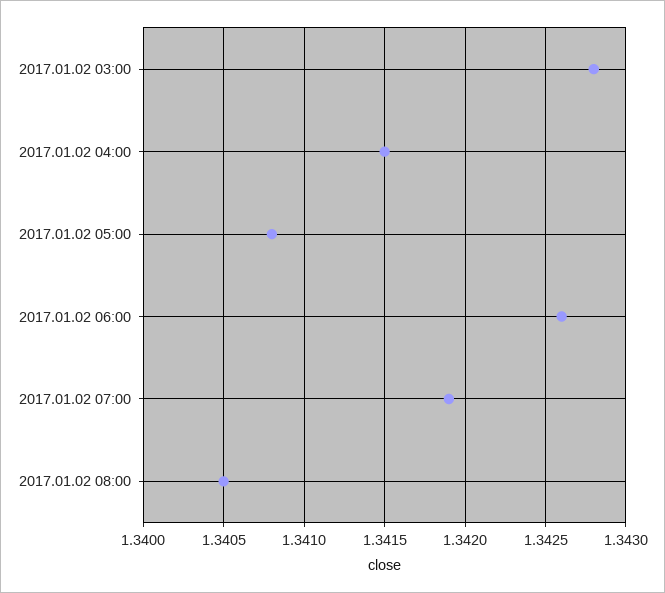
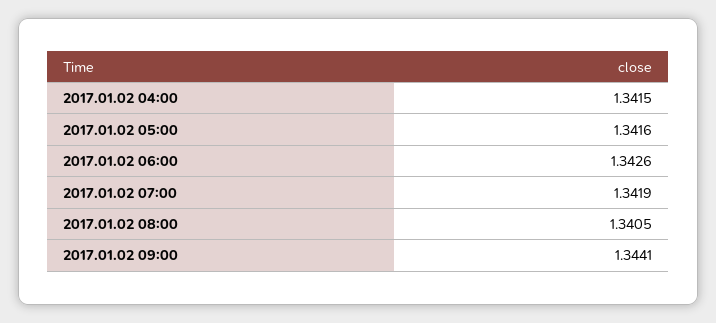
2017.01.02 03:00: 1.3428 -> none
2017.01.02 05:00: 1.3408 -> 1.3416
2017.01.02 09:00: none -> 1.3441

